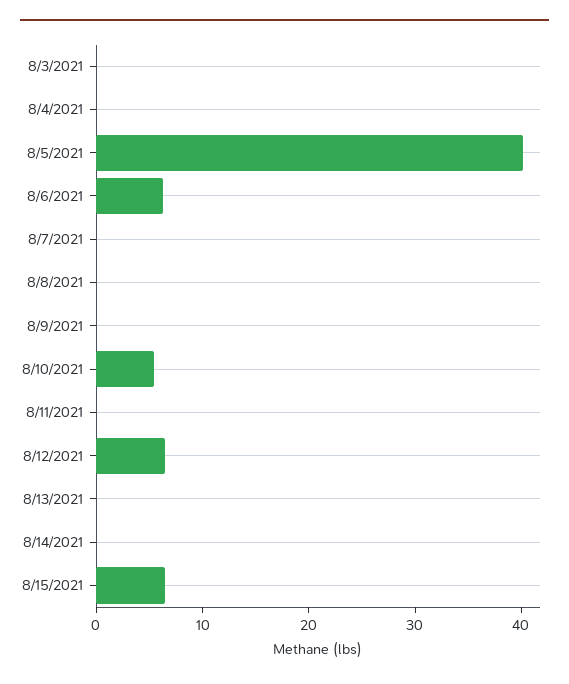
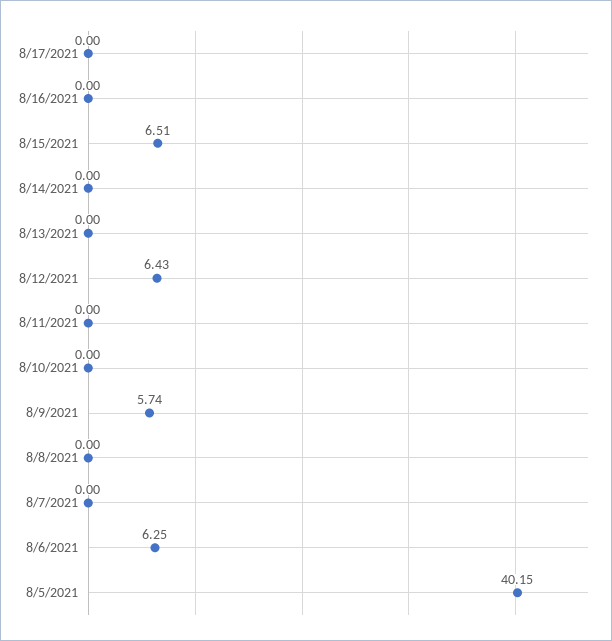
8/3/2021: 0 -> none
8/4/2021: 0 -> none
8/9/2021: 0 -> 5.74
8/10/2021: 6 -> 0
8/17/2021: none -> 0
8/16/2021: none -> 0

